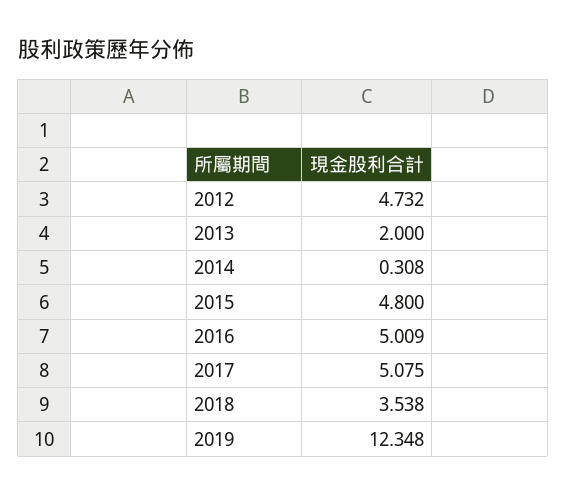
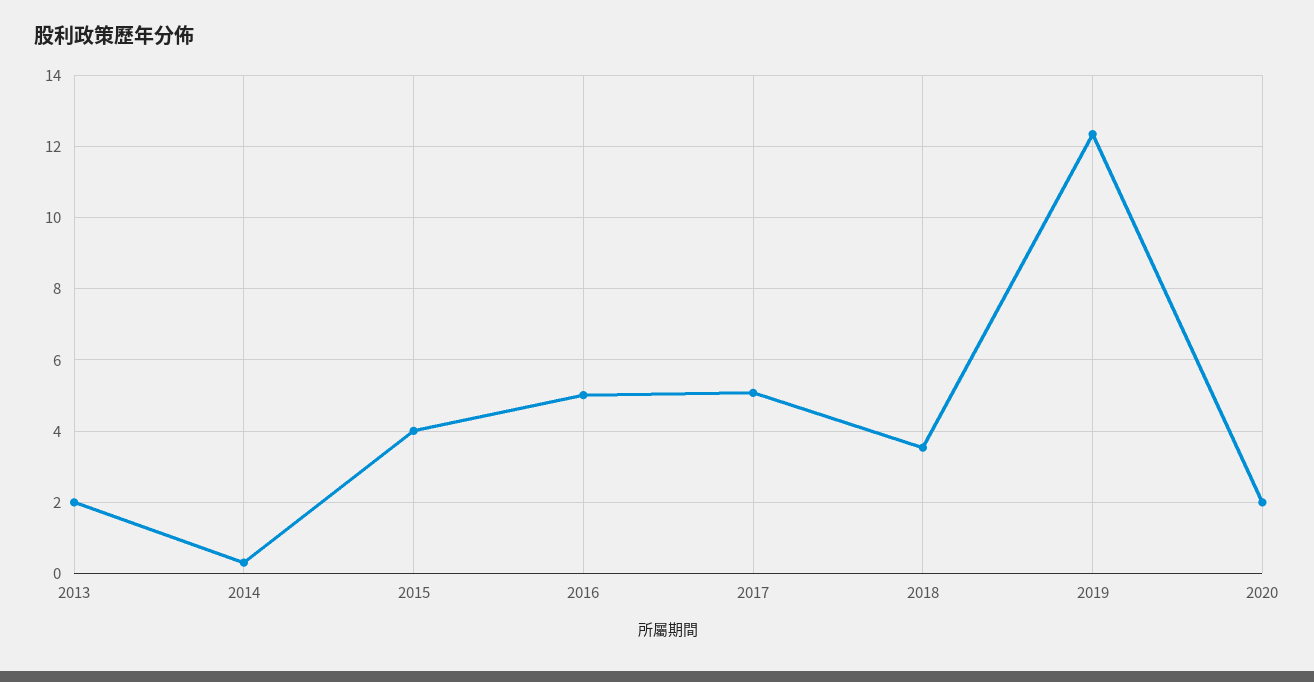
2012: 4.732 -> none
2015: 4.8 -> 4
2020: none -> 2

